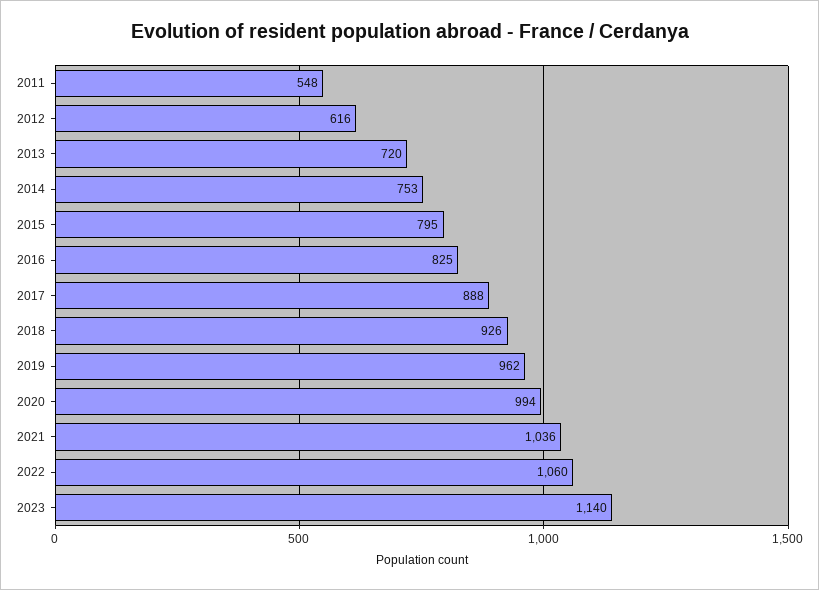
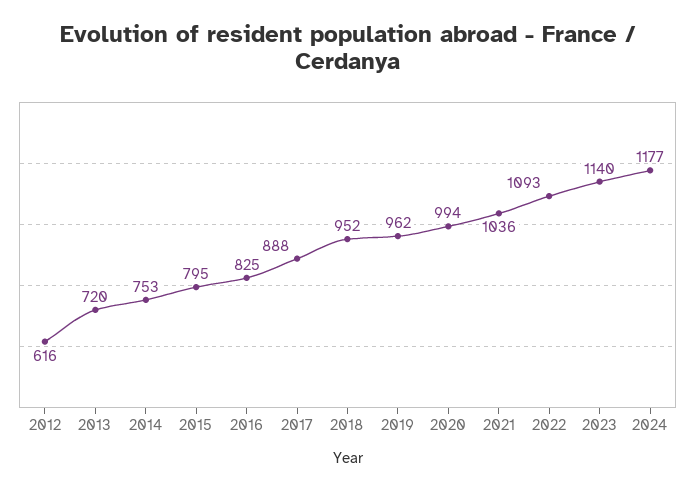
2011: 548 -> none
2018: 926 -> 952
2022: 1060 -> 1093
2024: none -> 1177

